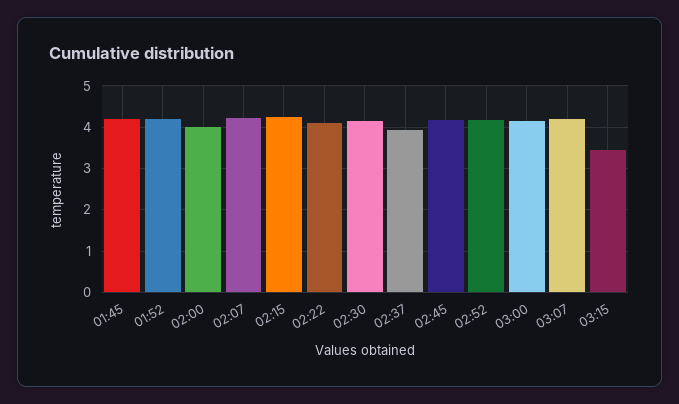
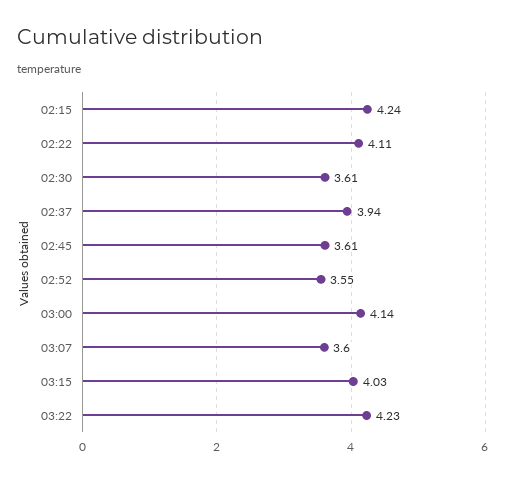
01:45: 4.2 -> none
01:52: 4.2 -> none
02:00: 4 -> none
02:07: 4.2 -> none
02:30: 4.2 -> 3.61
02:45: 4.2 -> 3.61
02:52: 4.2 -> 3.55
03:07: 4.2 -> 3.6
03:15: 3.4 -> 4.03
03:22: none -> 4.23

